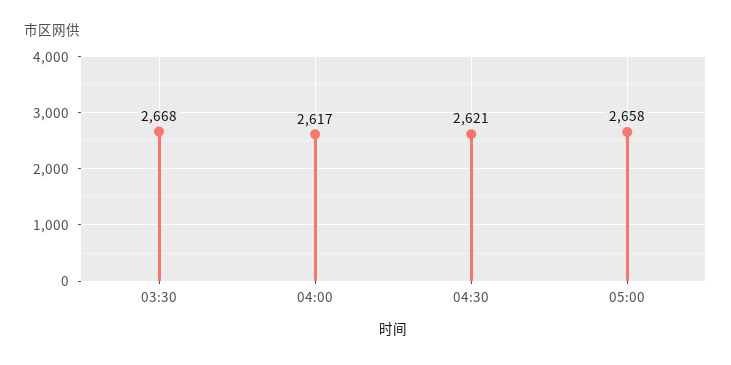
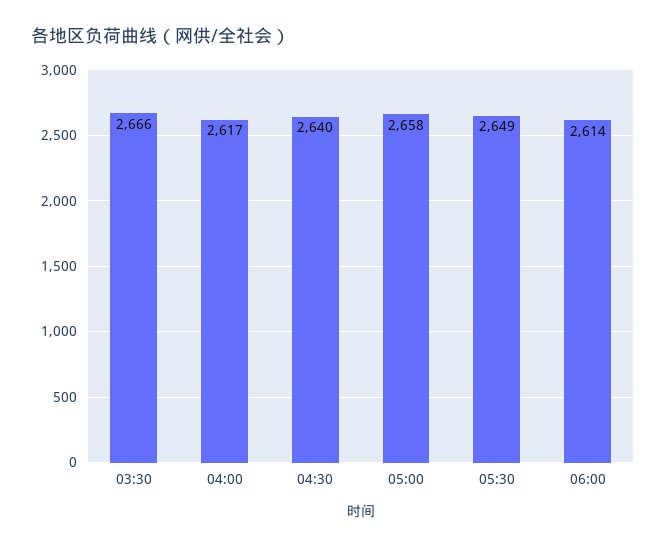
03:30: 2668 -> 2666
04:30: 2621 -> 2640
05:30: none -> 2649
06:00: none -> 2614

